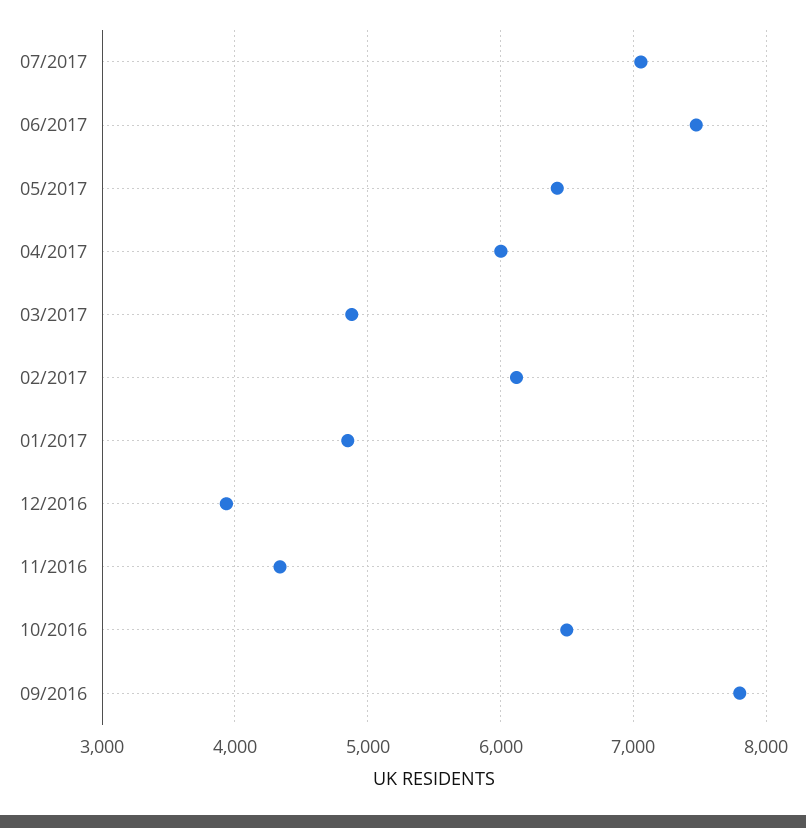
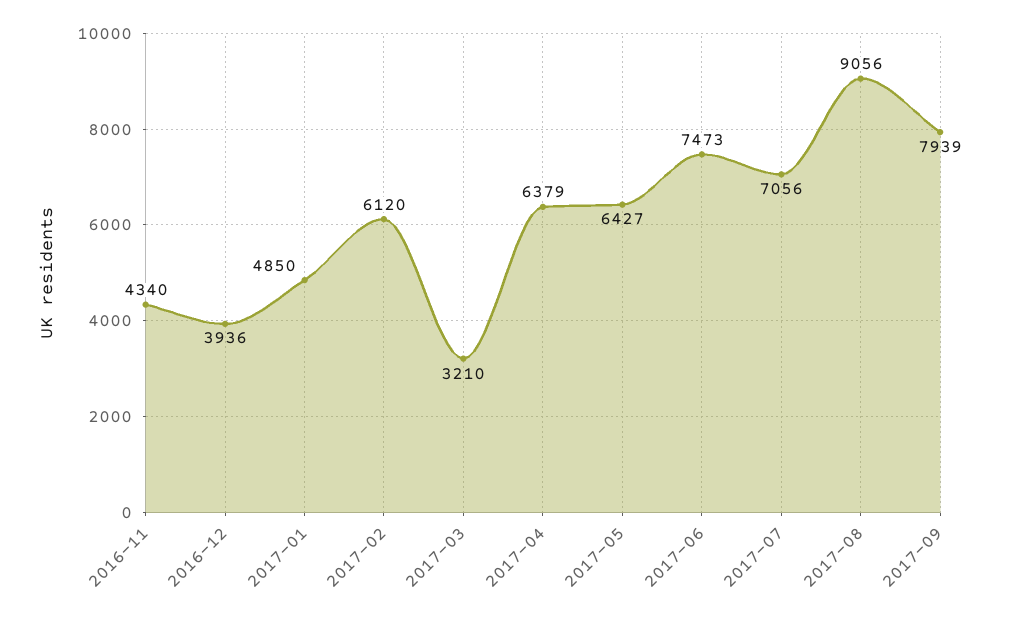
04/2017: 6000 -> 6379
03/2017: 4900 -> 3210
10/2016: 6500 -> none
09/2016: 7800 -> none
2017-08: none -> 9056
2017-09: none -> 7939

